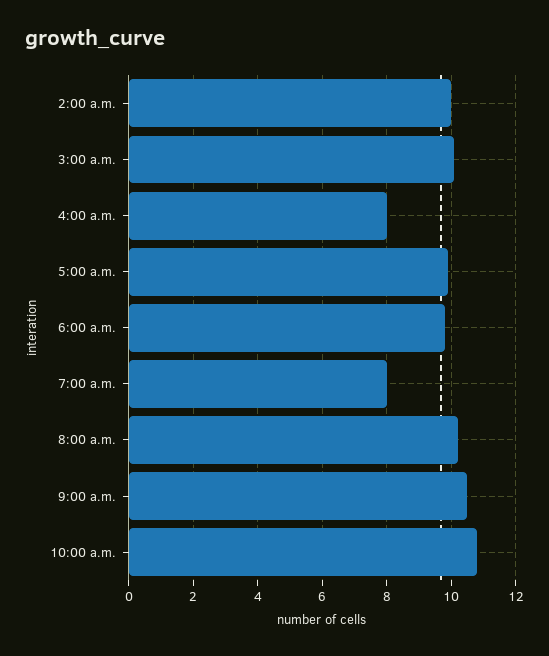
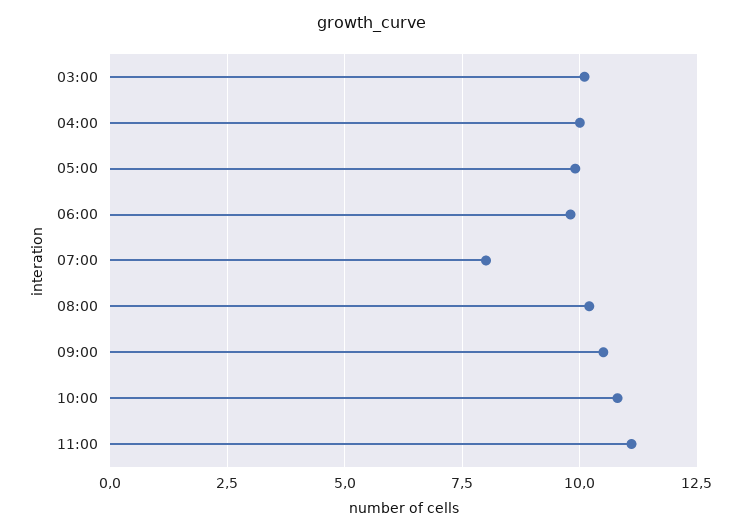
2:00 a.m.: 10 -> none
4:00 a.m.: 8 -> 10
11:00: none -> 11

